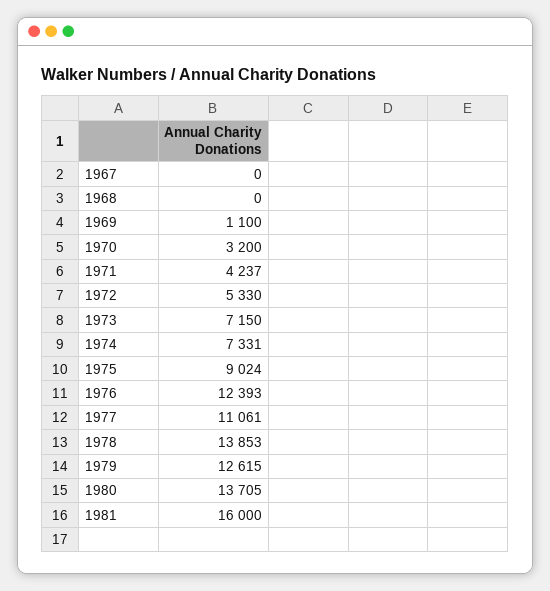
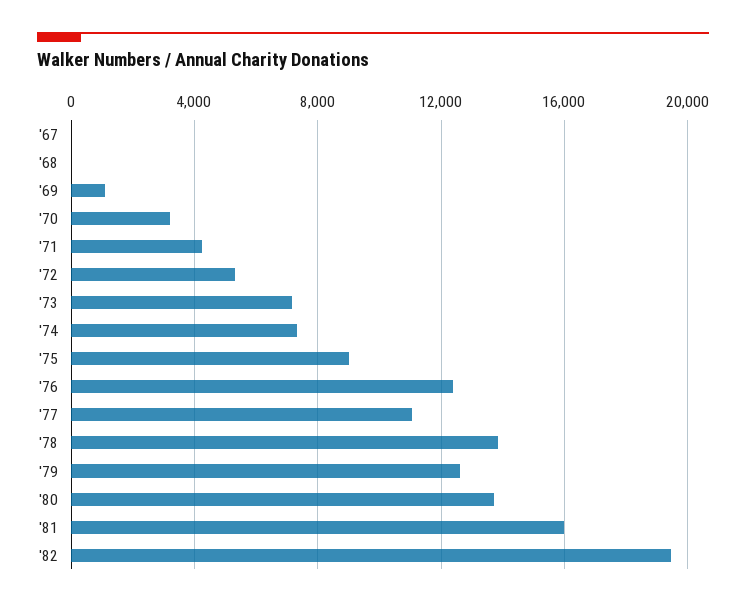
'82: none -> 19500

